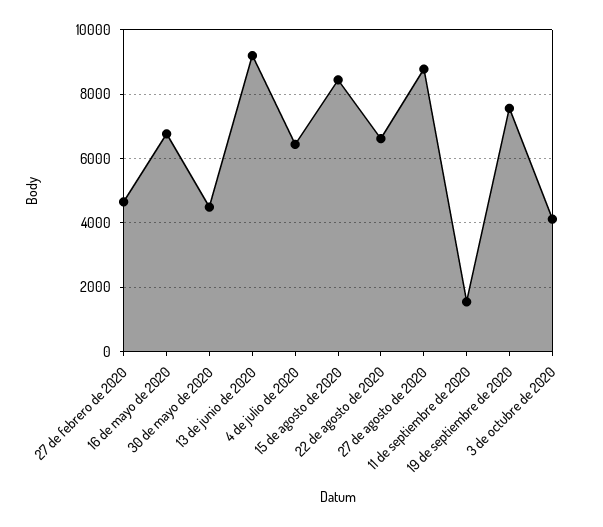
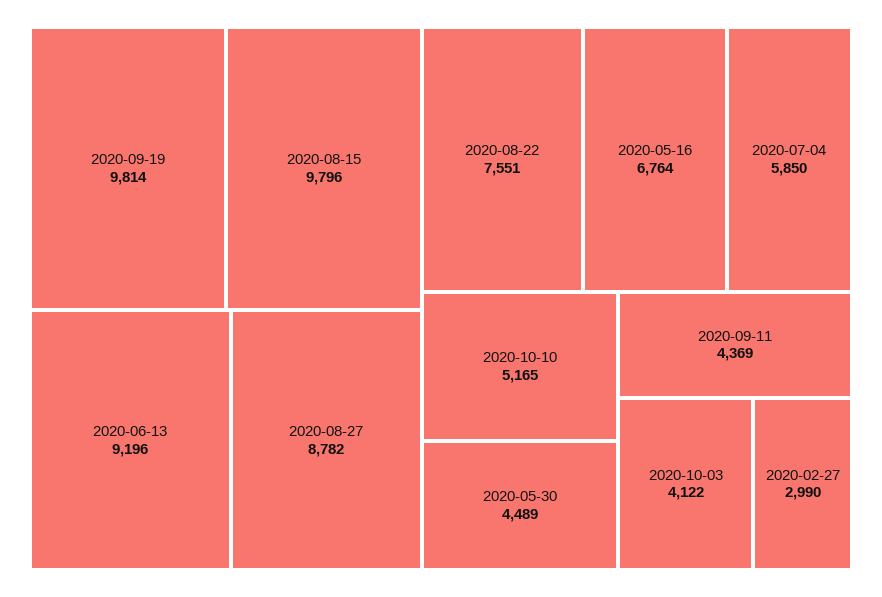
27 de febrero de 2020: 4600 -> 2990
4 de julio de 2020: 6400 -> 5850
15 de agosto de 2020: 8400 -> 9796
22 de agosto de 2020: 6600 -> 7551
11 de septiembre de 2020: 1600 -> 4369
19 de septiembre de 2020: 7600 -> 9814
2020-10-10: none -> 5165

